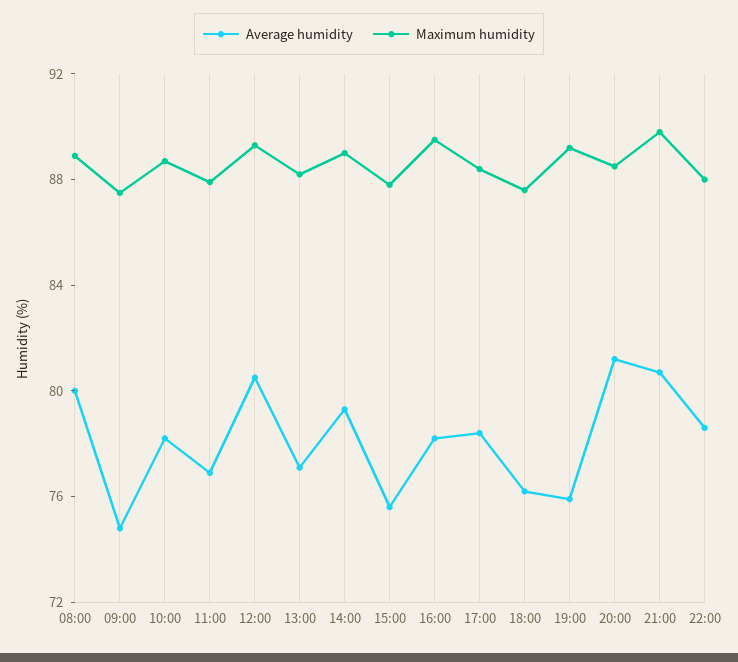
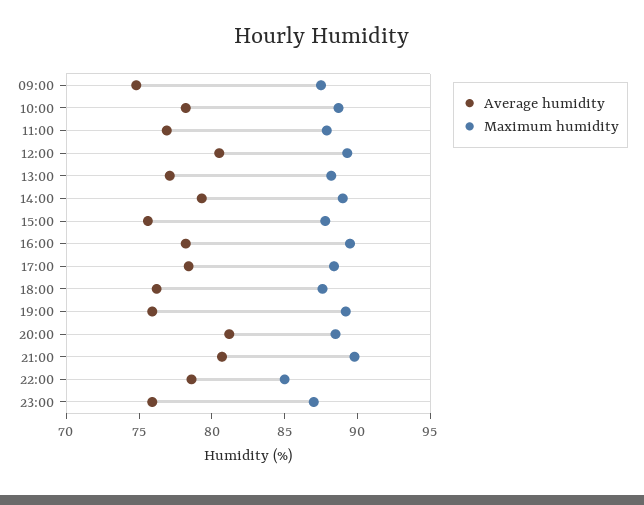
Average humidity, 08:00: 80 -> none
Maximum humidity, 08:00: 89 -> none
Maximum humidity, 22:00: 88 -> 85
Average humidity, 23:00: none -> 76
Maximum humidity, 23:00: none -> 87

